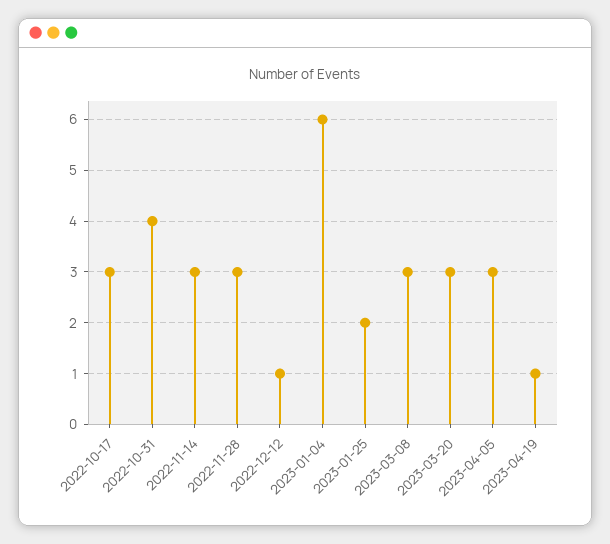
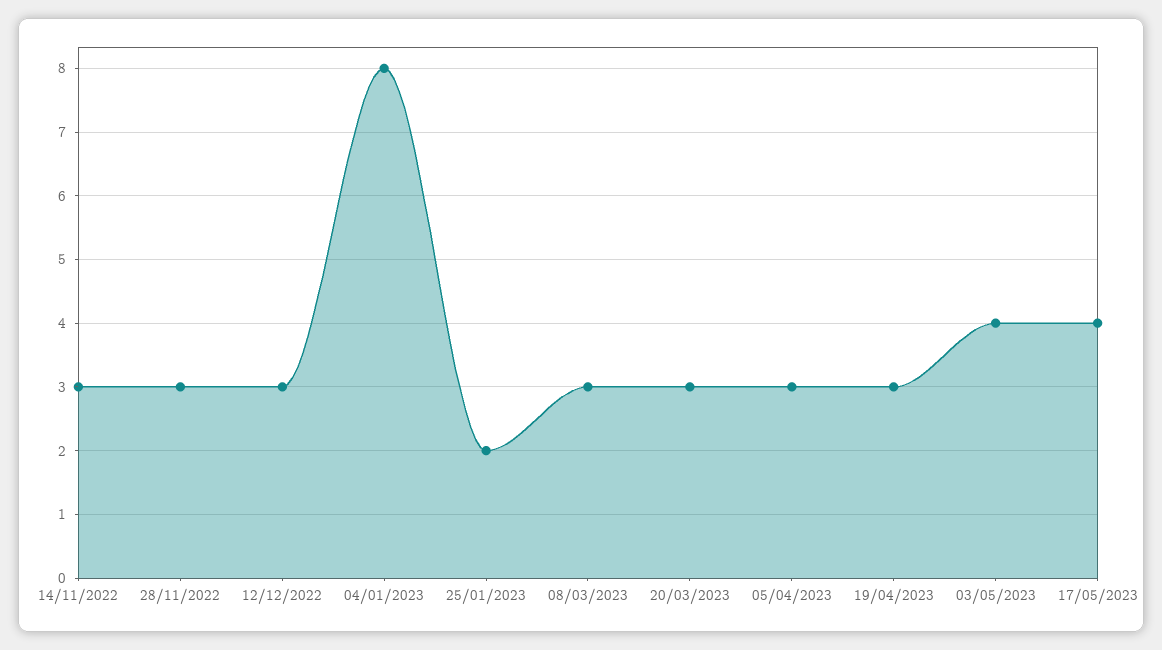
2022-10-17: 3 -> none
2022-10-31: 4 -> none
2022-12-12: 1 -> 3
2023-01-04: 6 -> 8
2023-04-19: 1 -> 3
03/05/2023: none -> 4
17/05/2023: none -> 4

